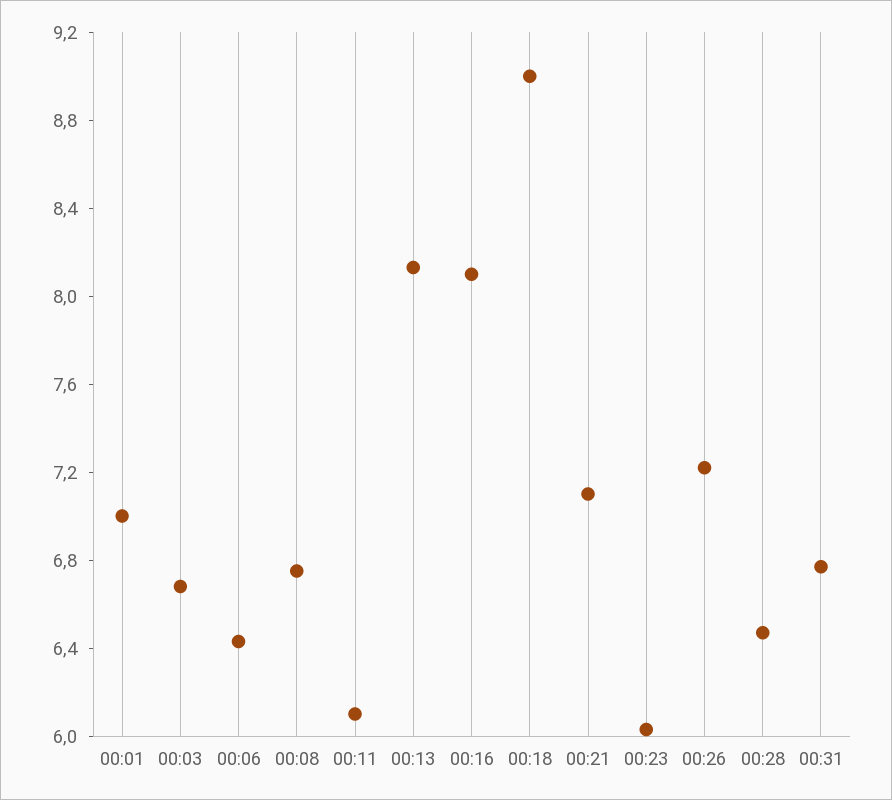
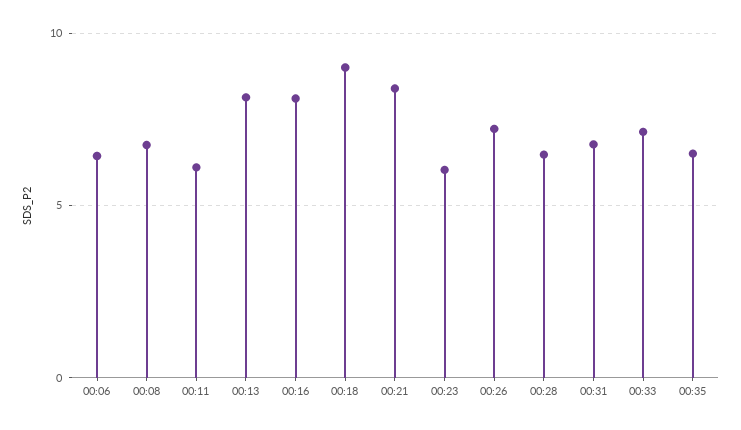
00:01: 7 -> none
00:03: 6.7 -> none
00:21: 7.1 -> 8.5
00:33: none -> 7
00:35: none -> 6.5

